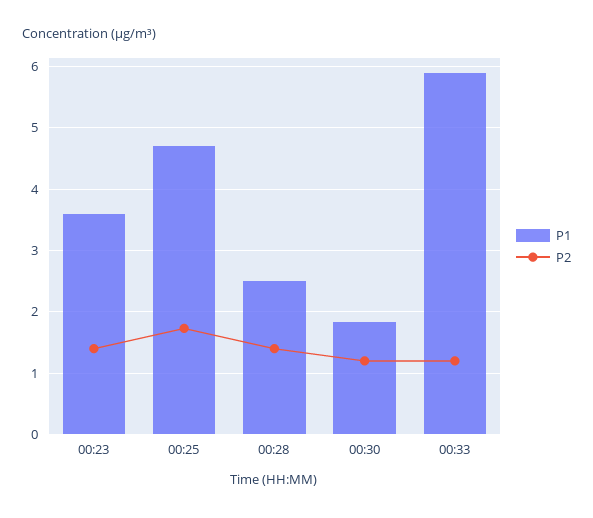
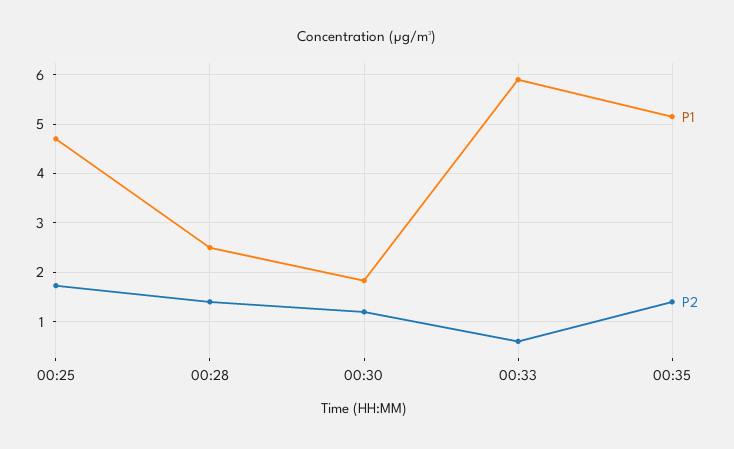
P1, 00:23: 3.6 -> none
P2, 00:23: 1.4 -> none
P2, 00:33: 1.2 -> 0.6
P1, 00:35: none -> 5.2
P2, 00:35: none -> 1.4

